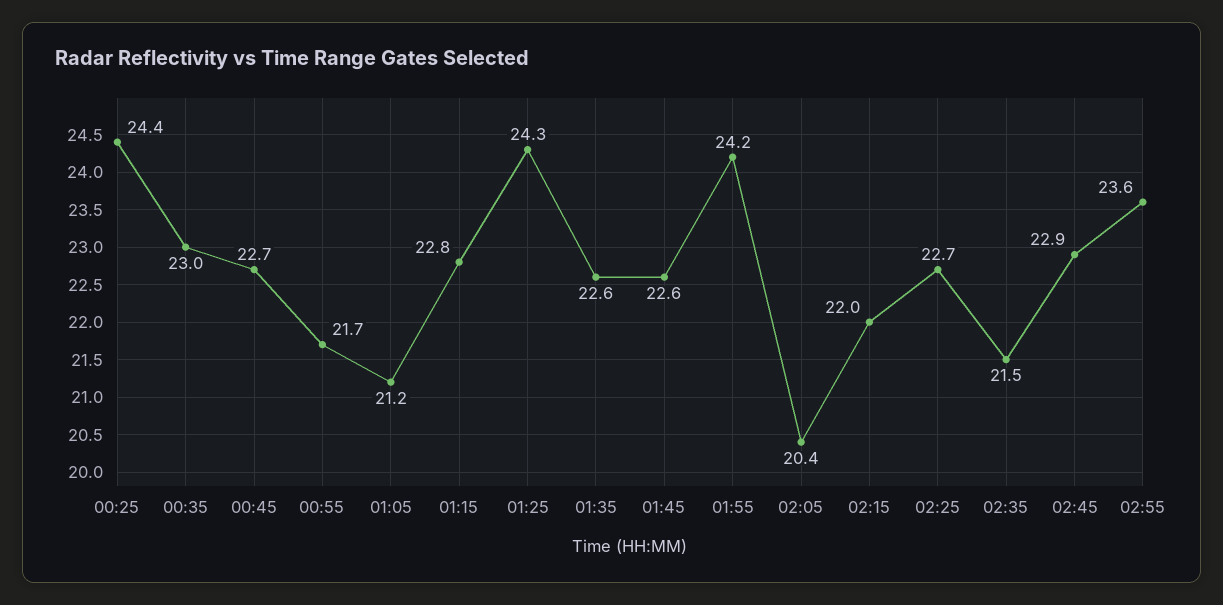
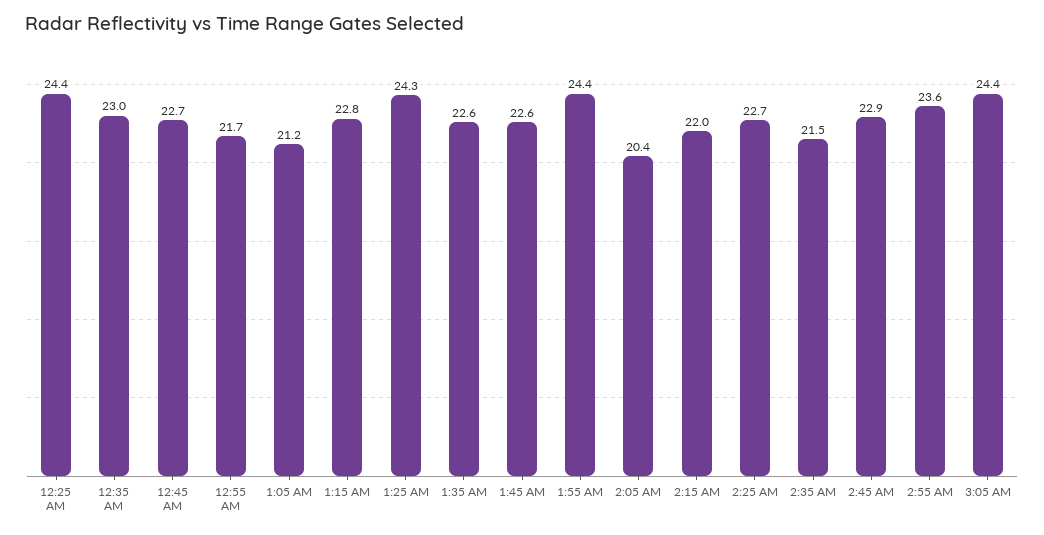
01:55: 24.2 -> 24.4
3:05 AM: none -> 24.4

